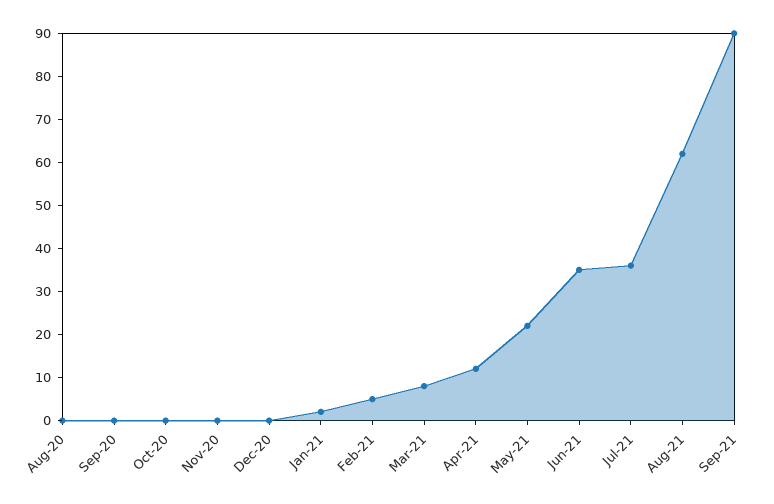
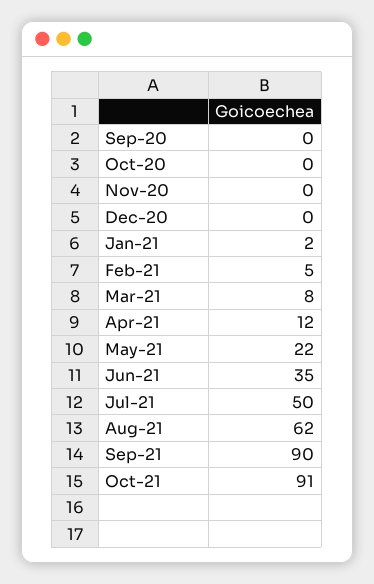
Aug-20: 0 -> none
Jul-21: 35 -> 50
Oct-21: none -> 91

